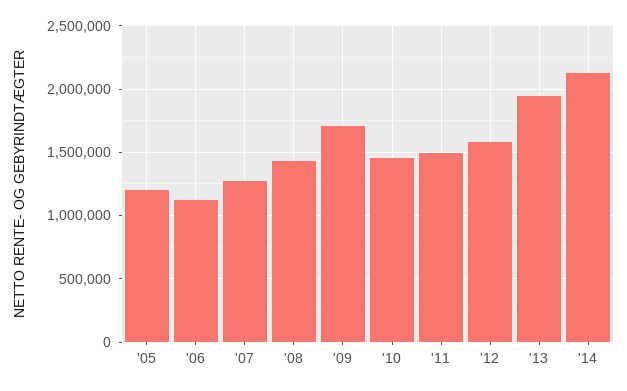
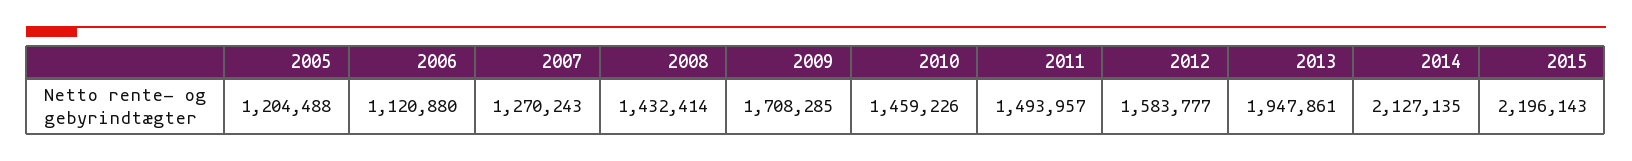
2015: none -> 2196143

